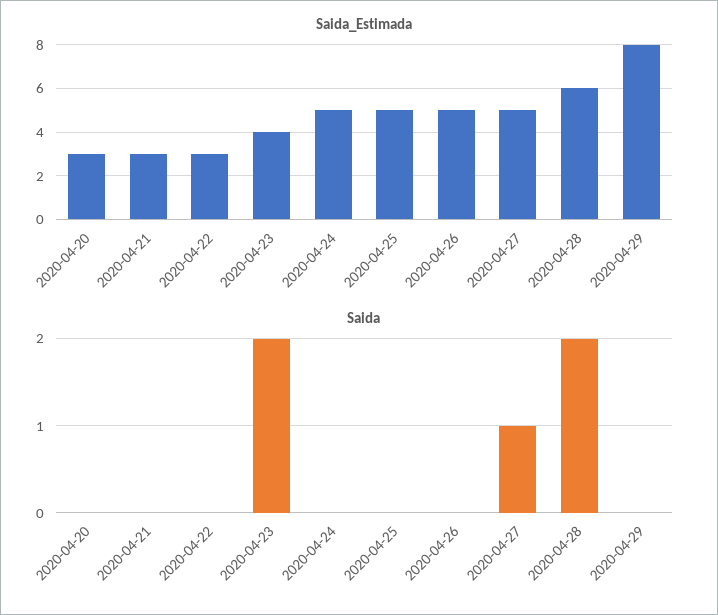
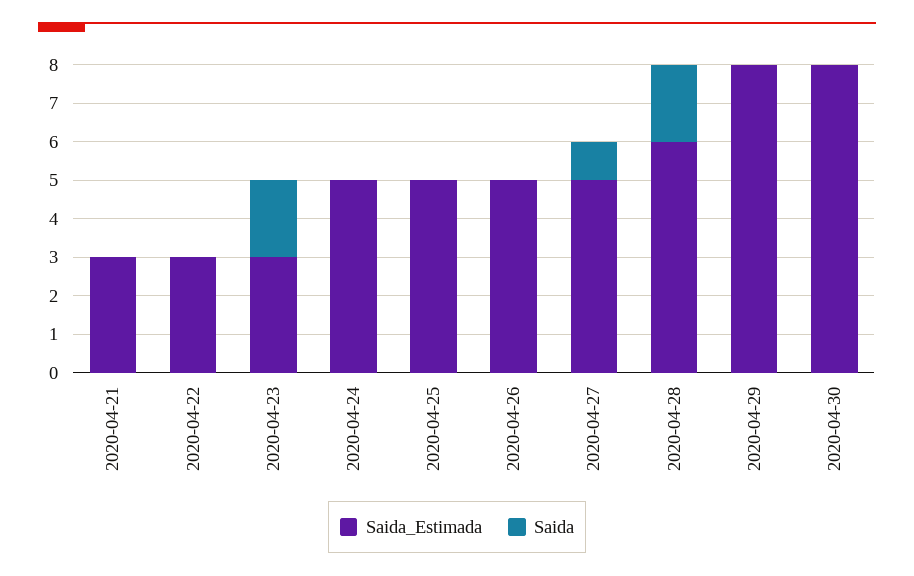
Saida_Estimada, 2020-04-20: 3 -> none
Saida_Estimada, 2020-04-23: 4 -> 3
Saida, 2020-04-20: 0 -> none
Saida_Estimada, 2020-04-30: none -> 8
Saida, 2020-04-30: none -> 0

